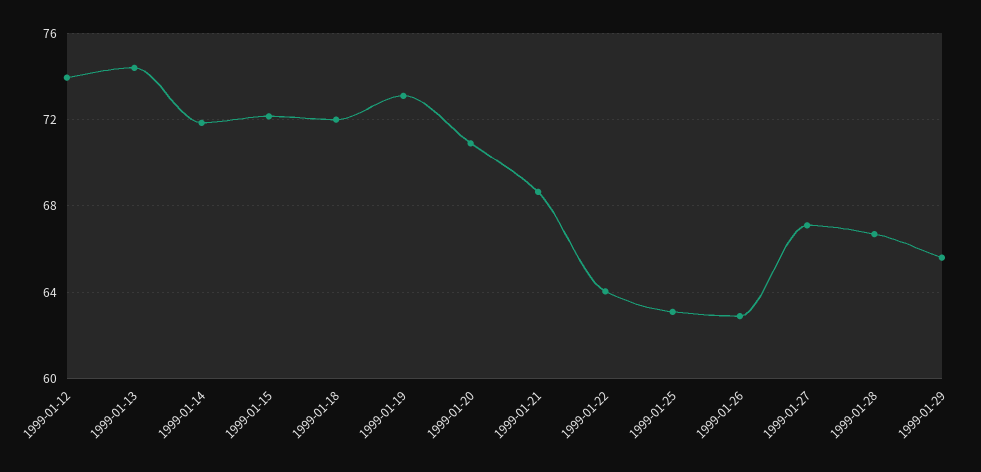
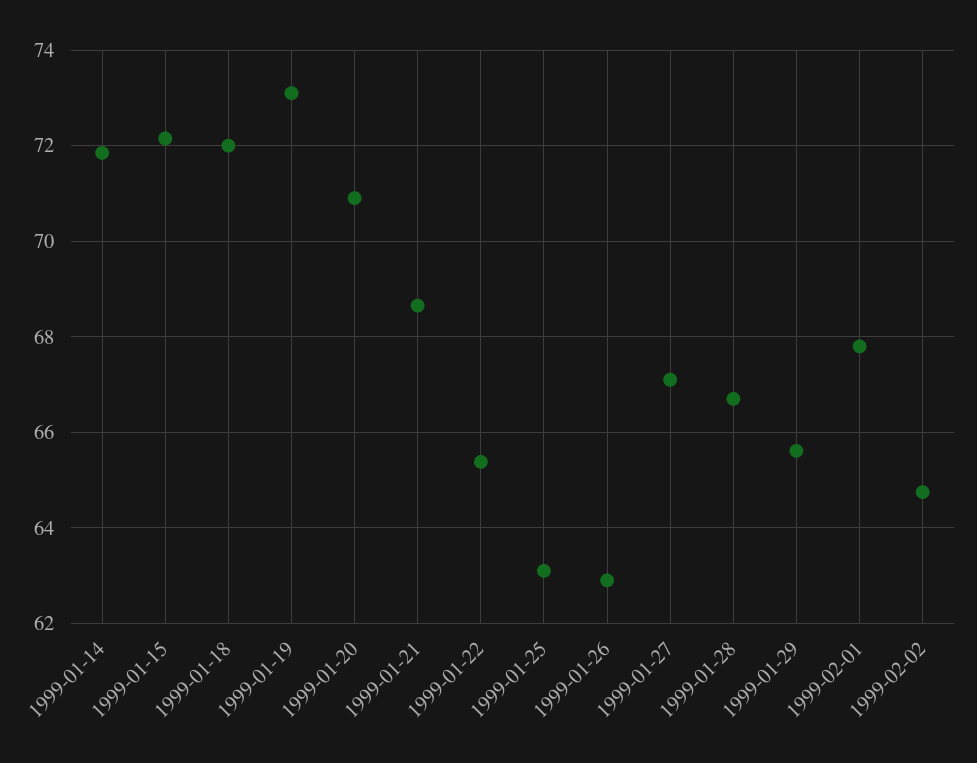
1999-01-12: 74 -> none
1999-01-13: 74.5 -> none
1999-01-22: 64 -> 65.4
1999-02-01: none -> 67.8
1999-02-02: none -> 64.8

